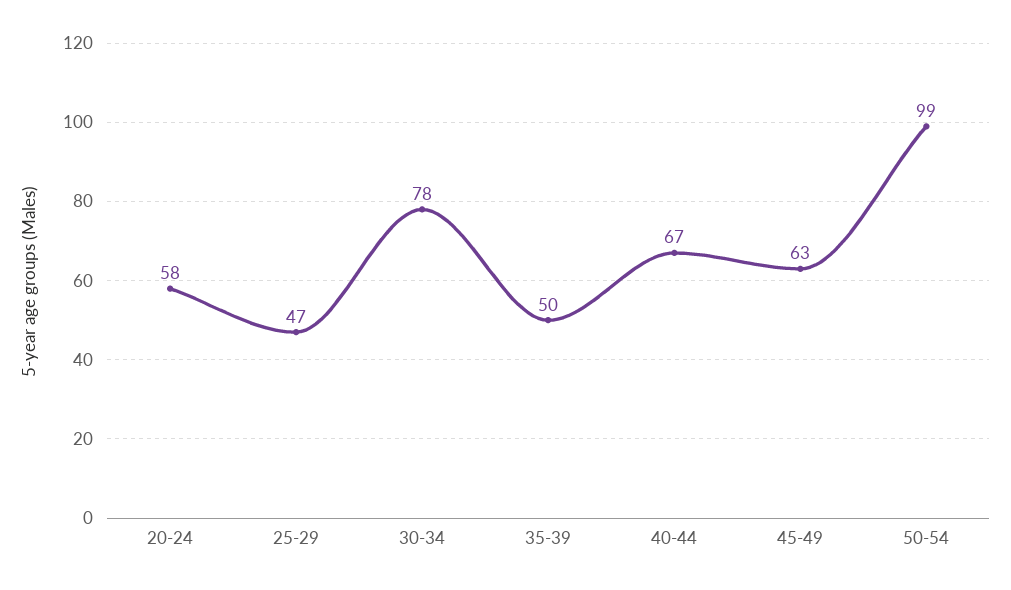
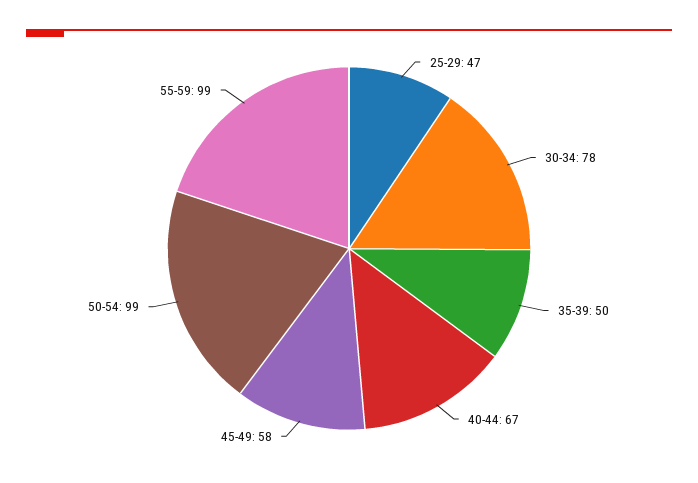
20-24: 58 -> none
45-49: 63 -> 58
55-59: none -> 99

